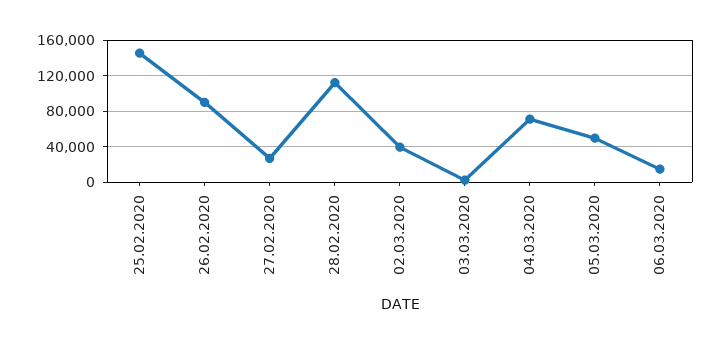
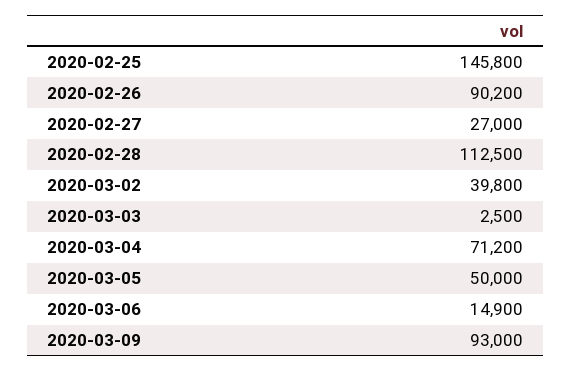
2020-03-09: none -> 93000

